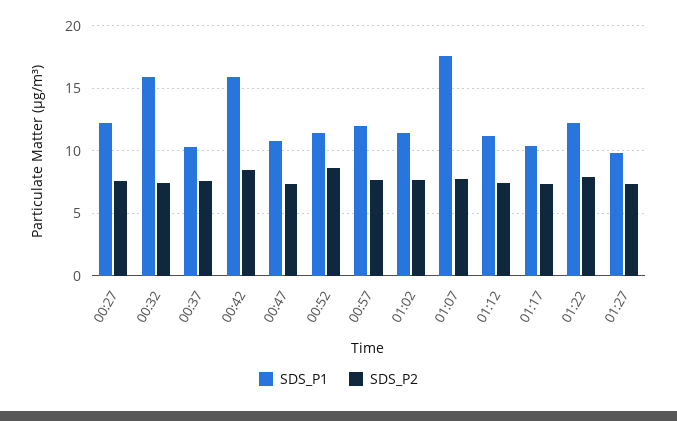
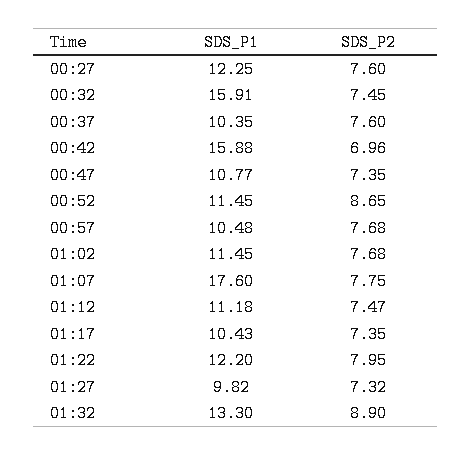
SDS_P2, 00:42: 8.5 -> 6.96
SDS_P1, 00:57: 12 -> 10.48
SDS_P1, 01:32: none -> 13.3
SDS_P2, 01:32: none -> 8.9

